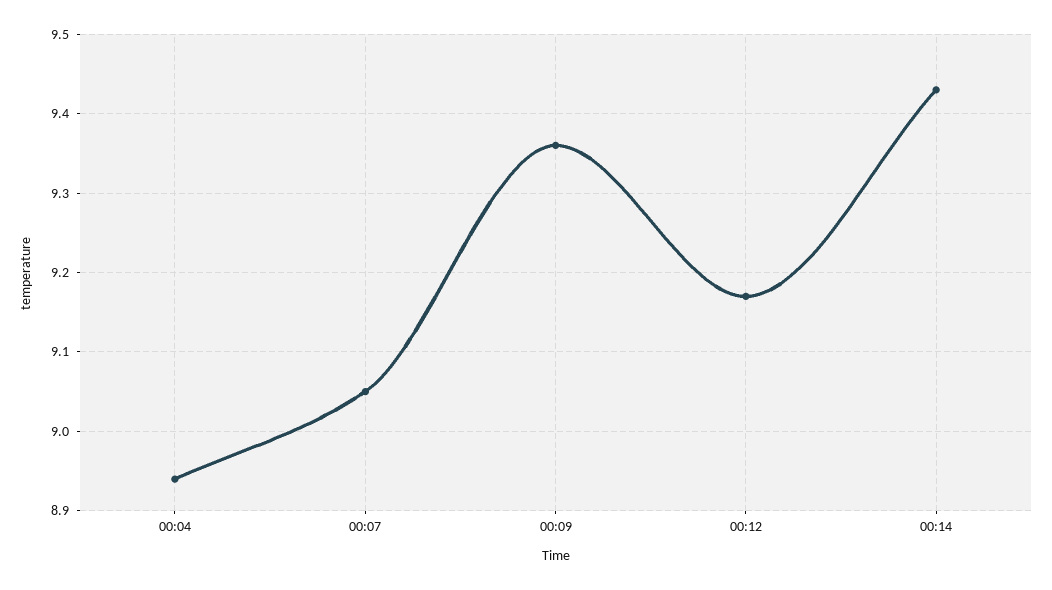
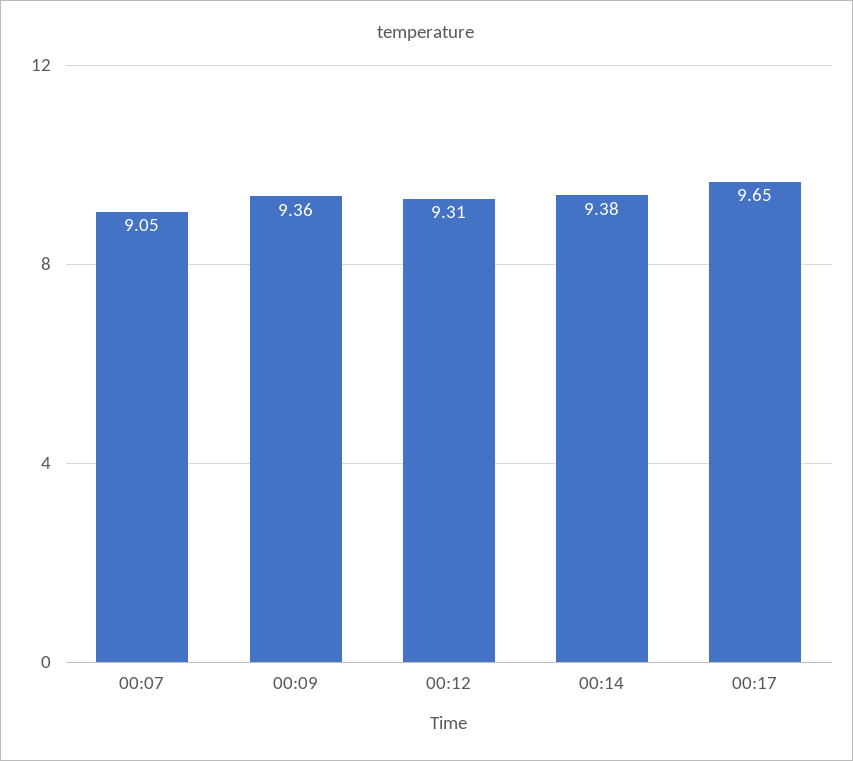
00:04: 8.94 -> none
00:12: 9.17 -> 9.31
00:14: 9.43 -> 9.38
00:17: none -> 9.65

